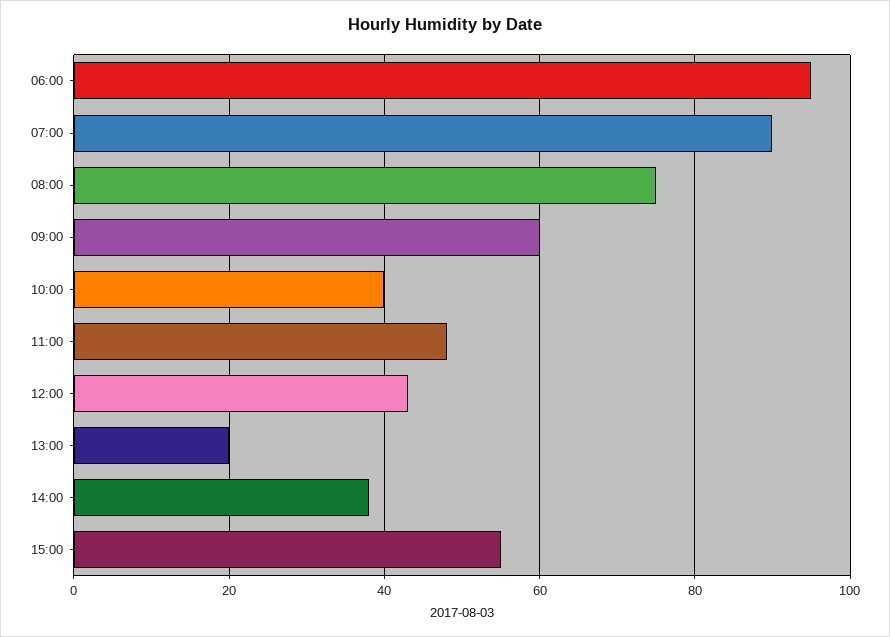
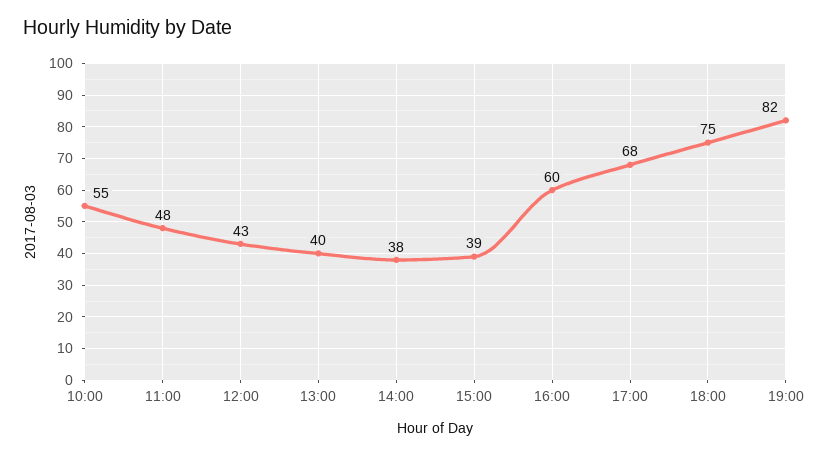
06:00: 95 -> none
07:00: 90 -> none
08:00: 75 -> none
09:00: 60 -> none
10:00: 40 -> 55
13:00: 20 -> 40
15:00: 55 -> 39
16:00: none -> 60
17:00: none -> 68
18:00: none -> 75
19:00: none -> 82

